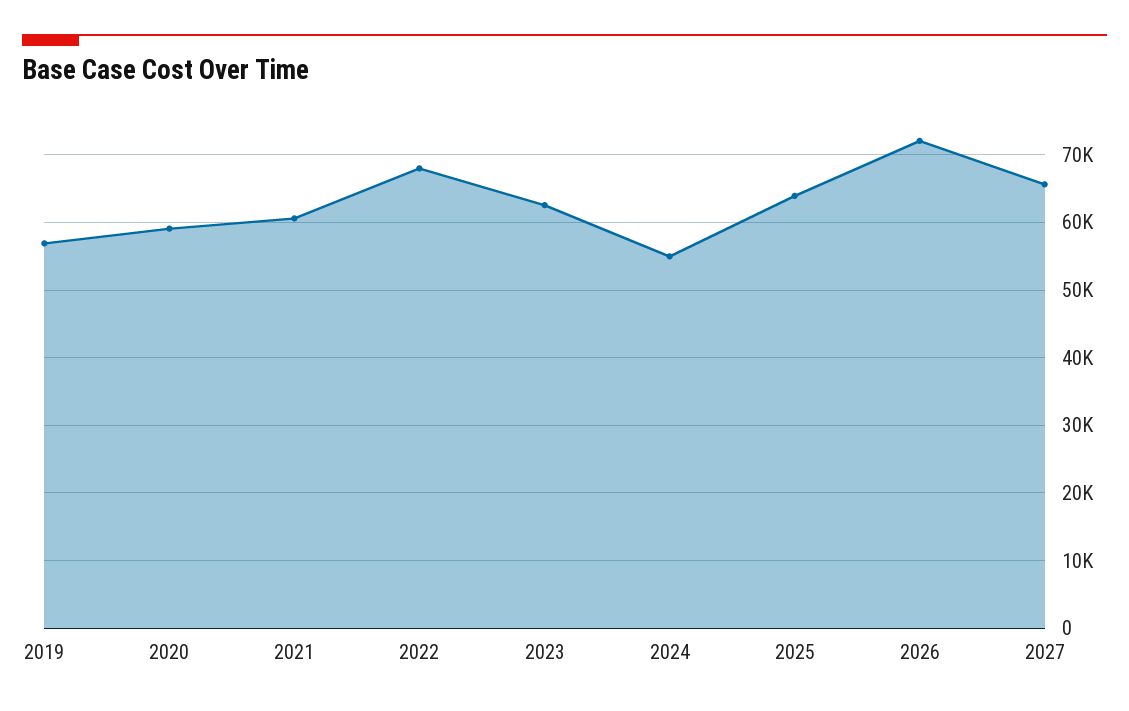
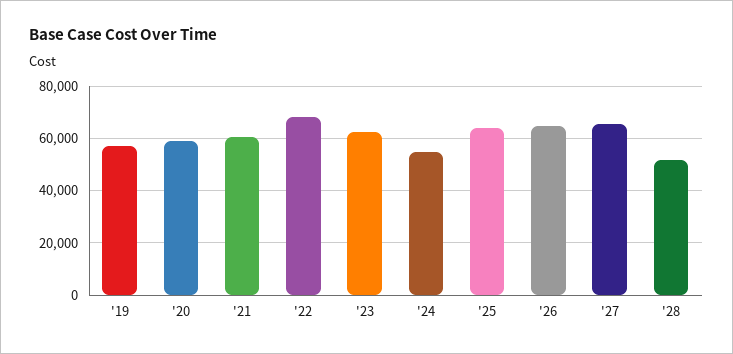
2026: 72000 -> 65000
'28: none -> 52500

